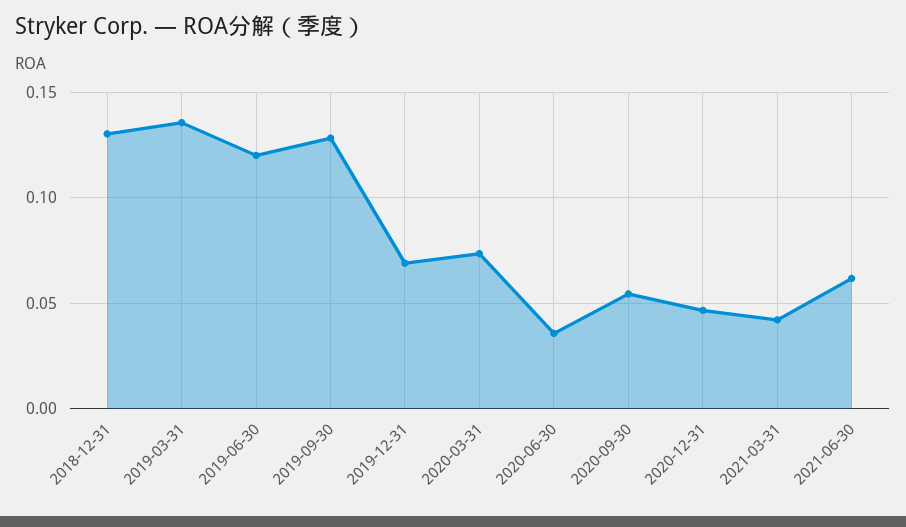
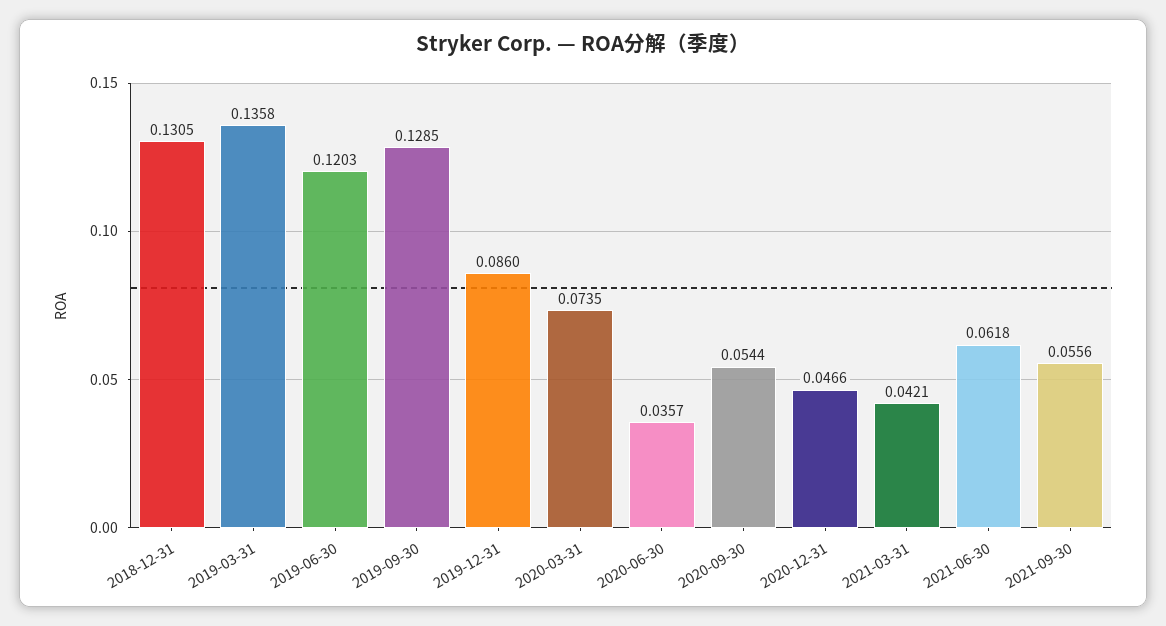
2019-12-31: 0.07 -> 0.086
2021-09-30: none -> 0.0556

